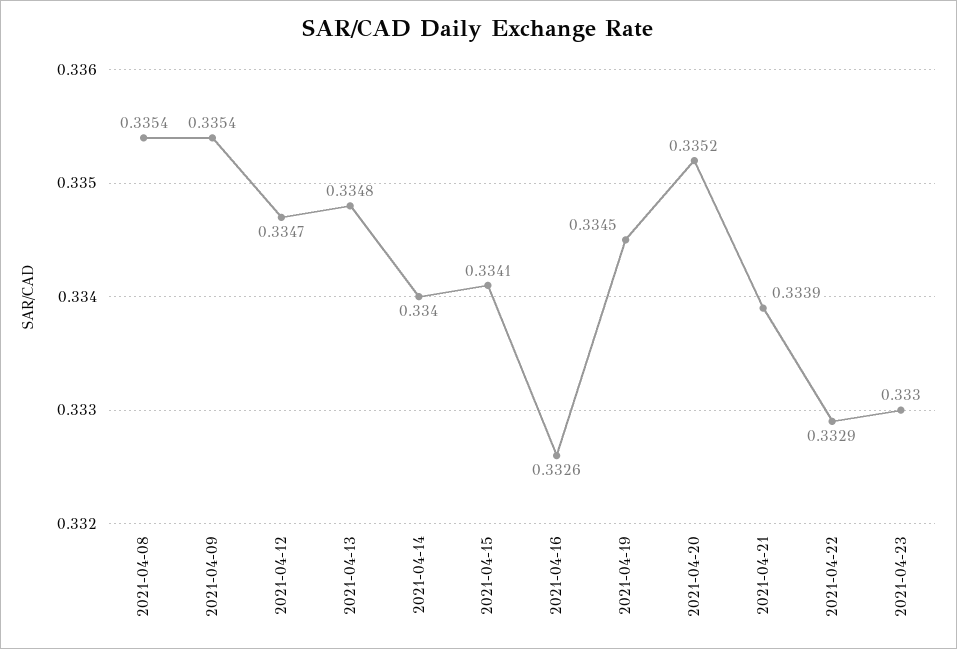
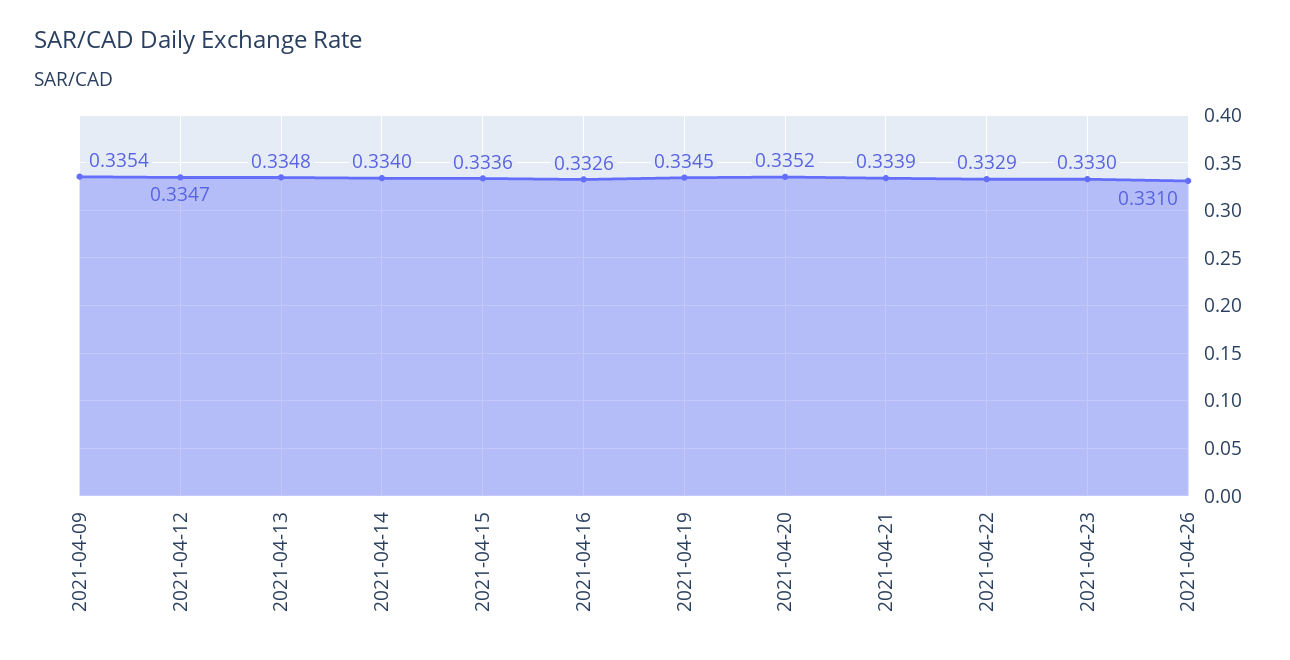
2021-04-08: 0.3354 -> none
2021-04-15: 0.3341 -> 0.3336
2021-04-26: none -> 0.331

